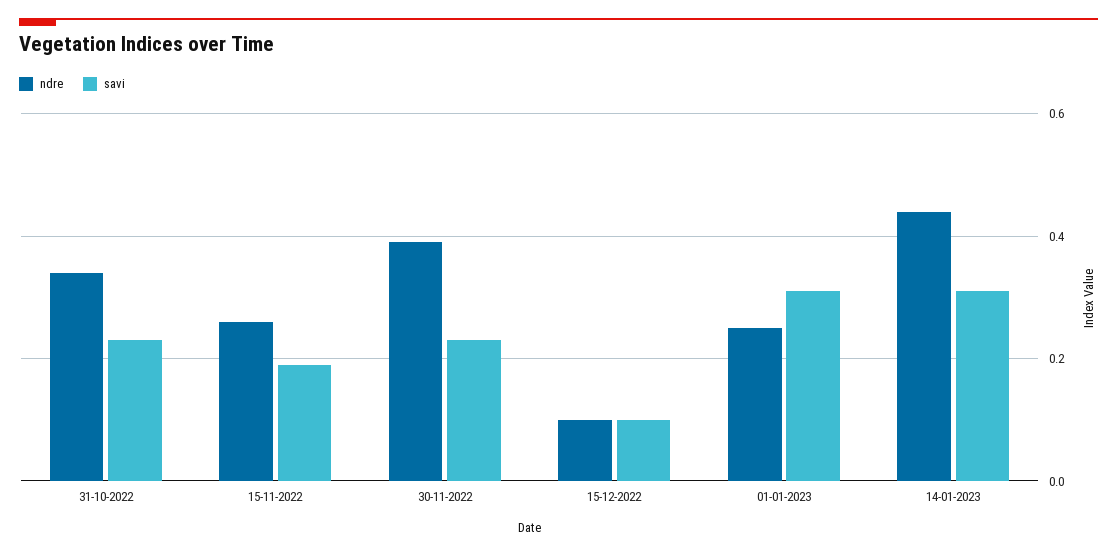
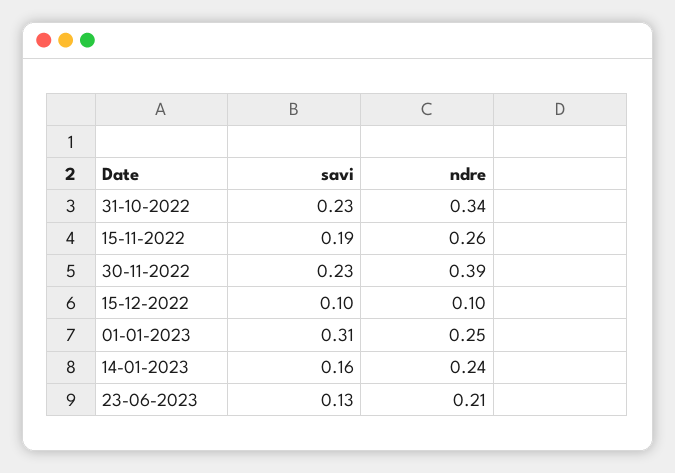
ndre, 14-01-2023: 0.45 -> 0.24
savi, 14-01-2023: 0.3 -> 0.16
savi, 23-06-2023: none -> 0.13
ndre, 23-06-2023: none -> 0.21

